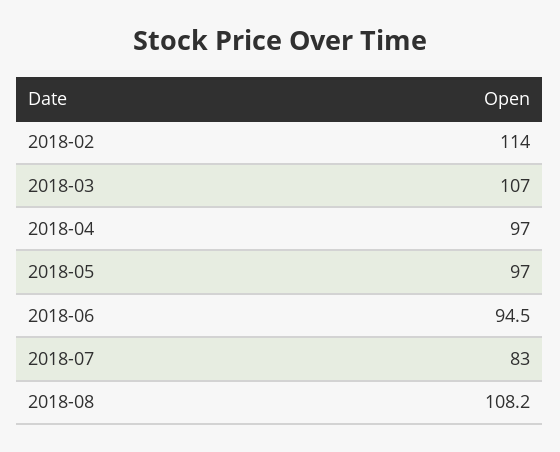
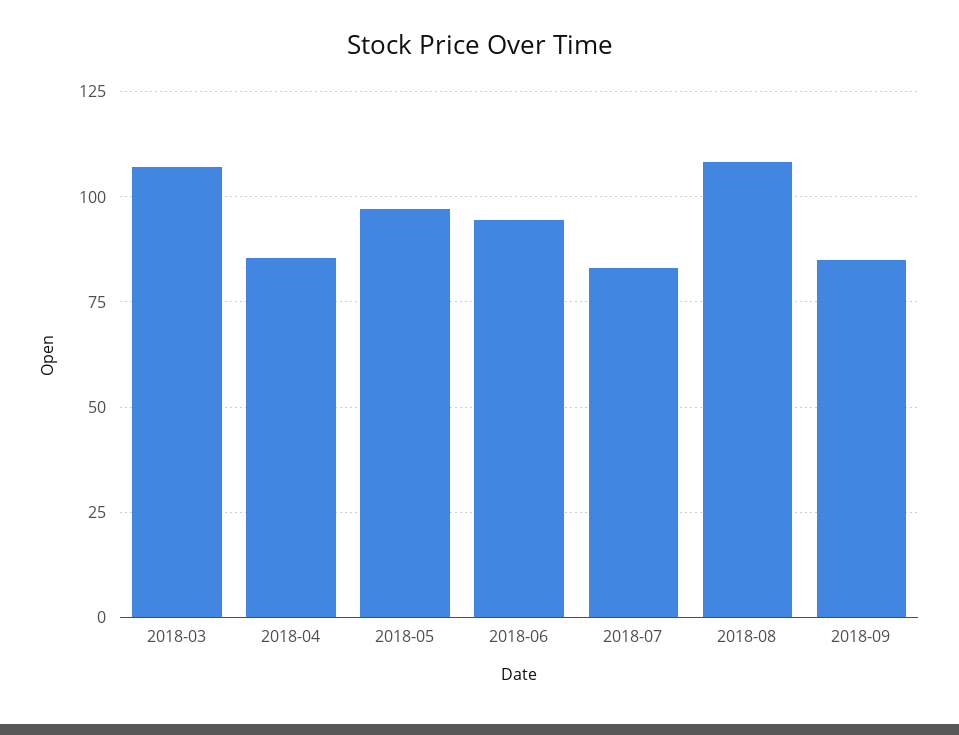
2018-02: 114 -> none
2018-04: 97 -> 85
2018-09: none -> 85

